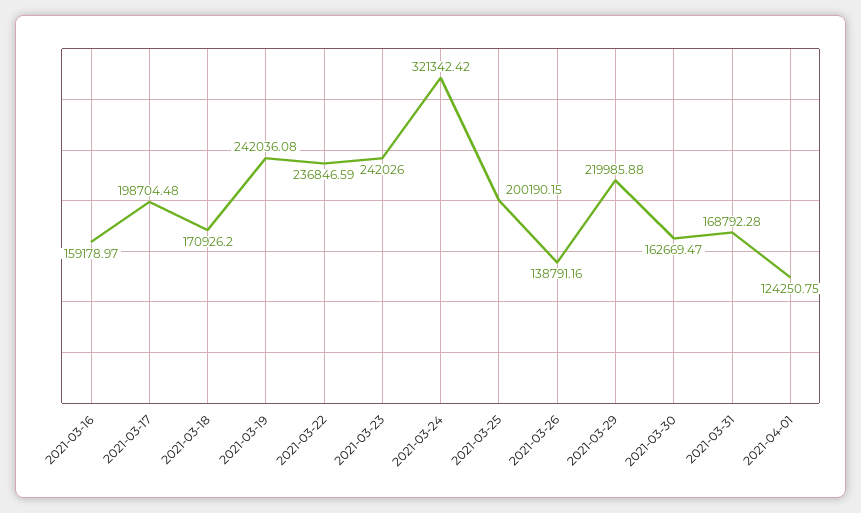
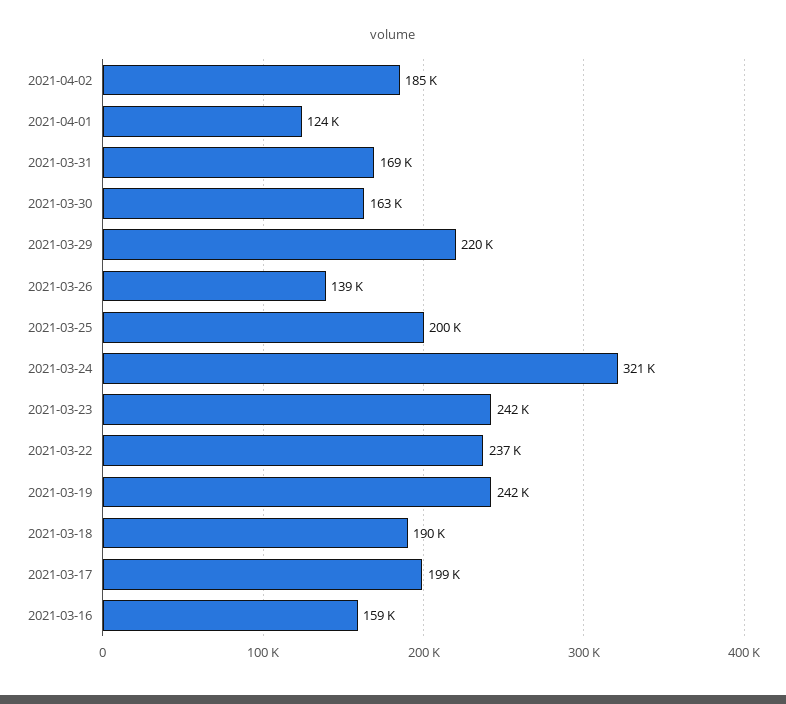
2021-03-18: 170926.2 -> 190000
2021-04-02: none -> 185000

